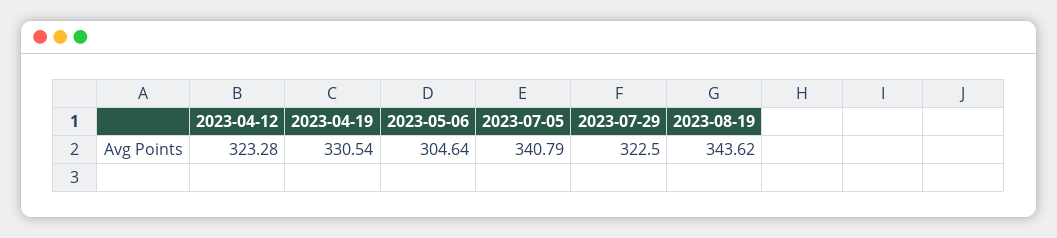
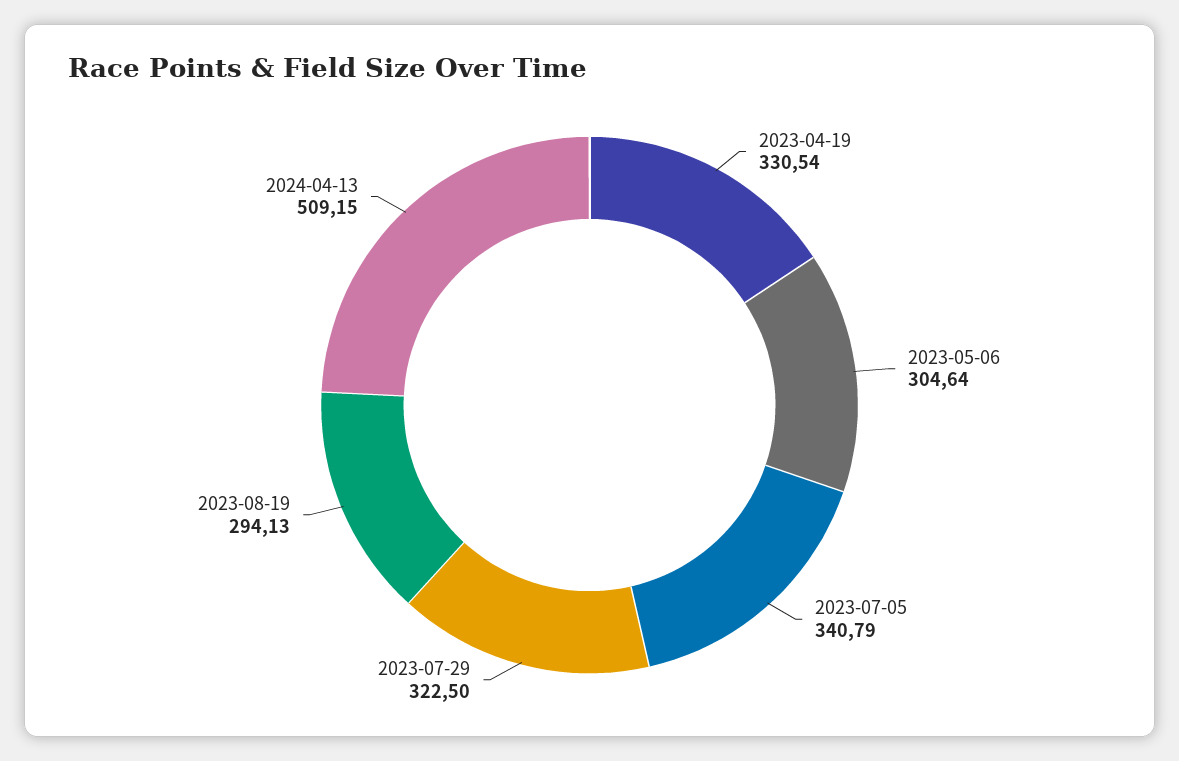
2023-04-12: 323.28 -> none
2023-08-19: 343.62 -> 294.13
2024-04-13: none -> 509.15

